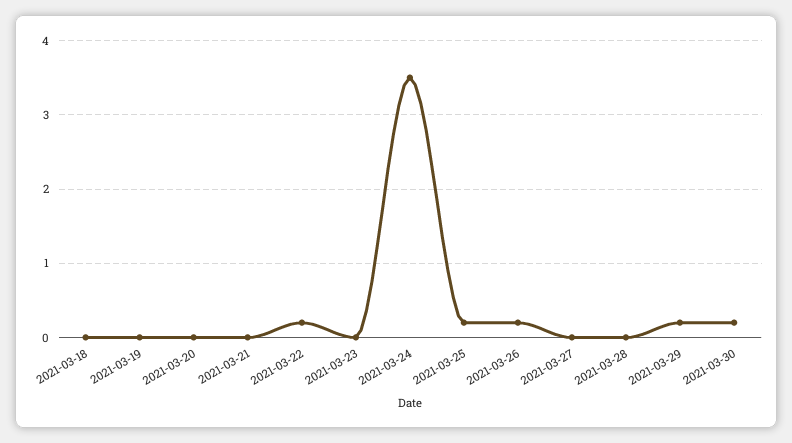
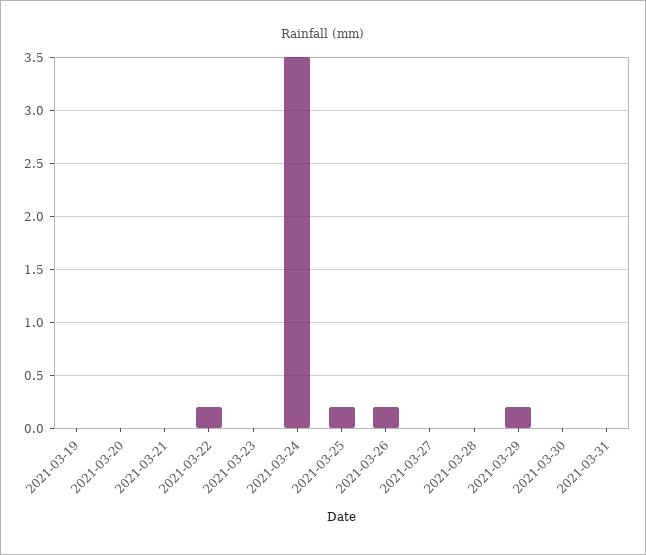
2021-03-18: 0 -> none
2021-03-30: 0.2 -> 0
2021-03-31: none -> 0

